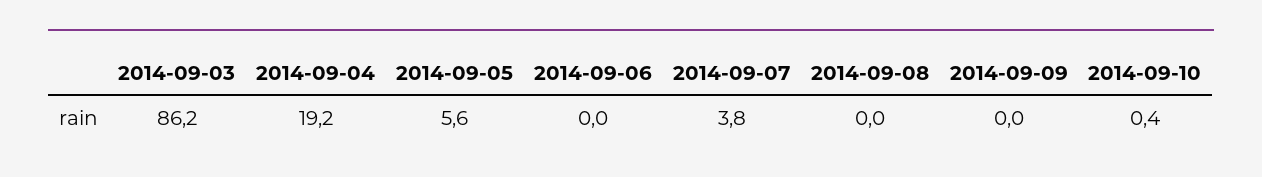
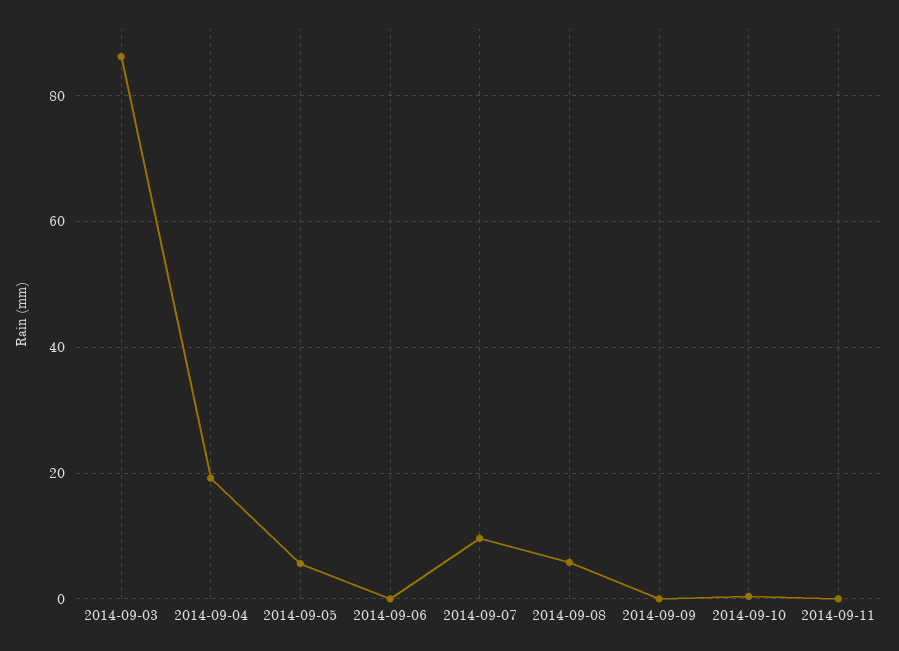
2014-09-07: 3.8 -> 10
2014-09-08: 0 -> 6
2014-09-11: none -> 0

